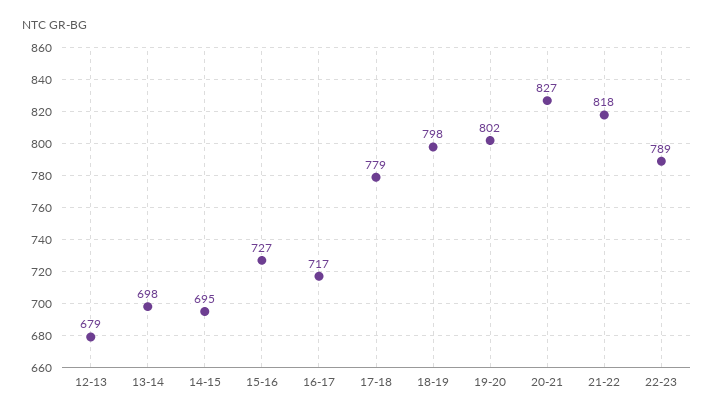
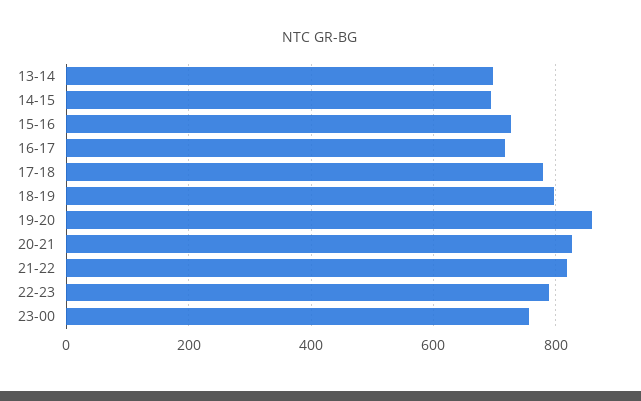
12-13: 679 -> none
19-20: 802 -> 860
23-00: none -> 760

